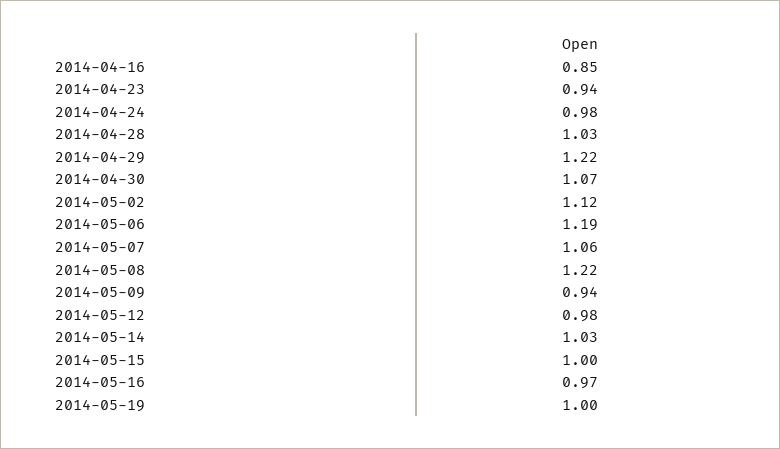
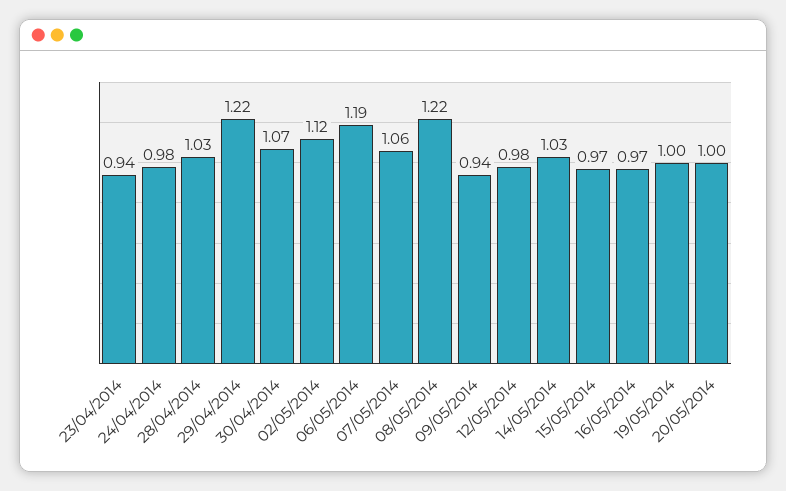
2014-04-16: 0.85 -> none
2014-05-15: 1 -> 0.97
20/05/2014: none -> 1

